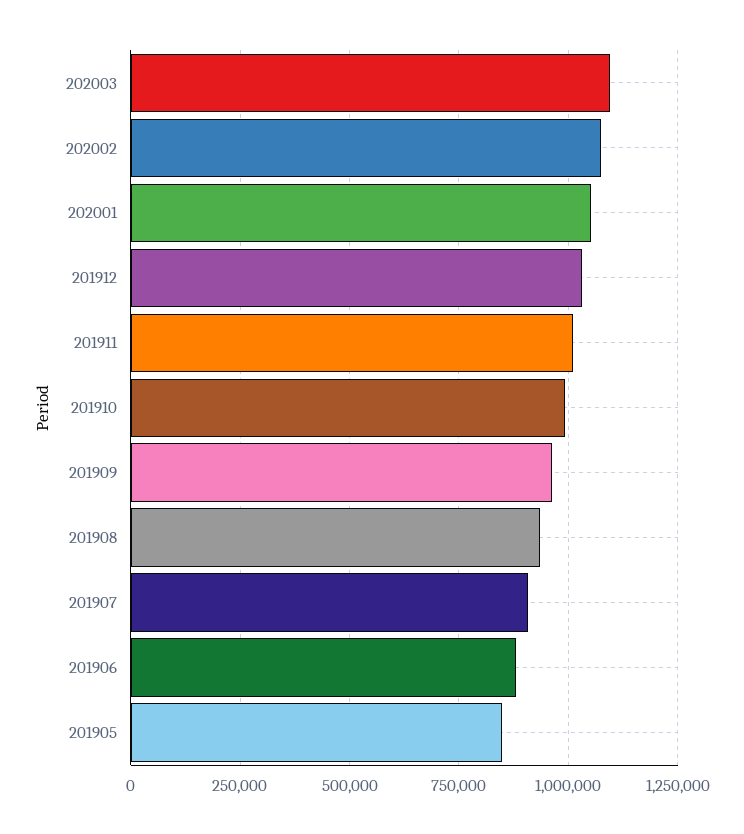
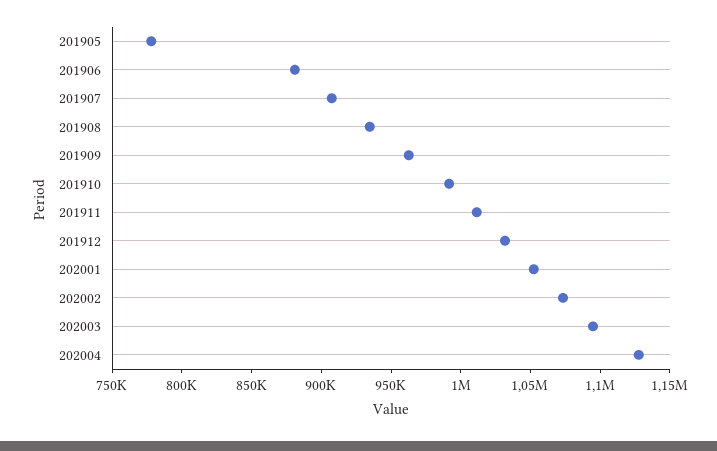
201905: 850000 -> 780000
202004: none -> 1130000

